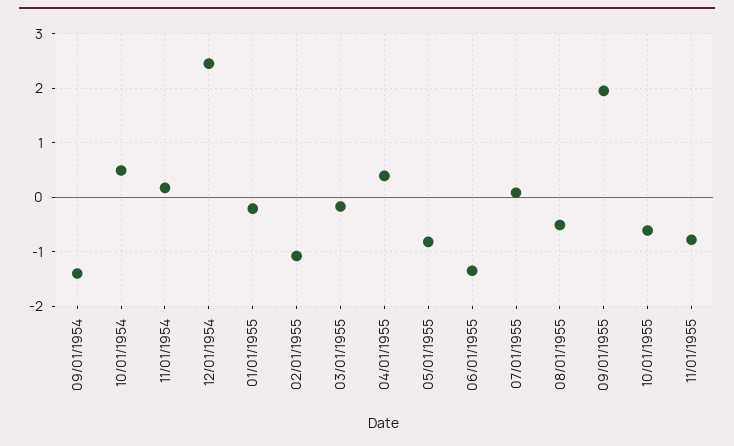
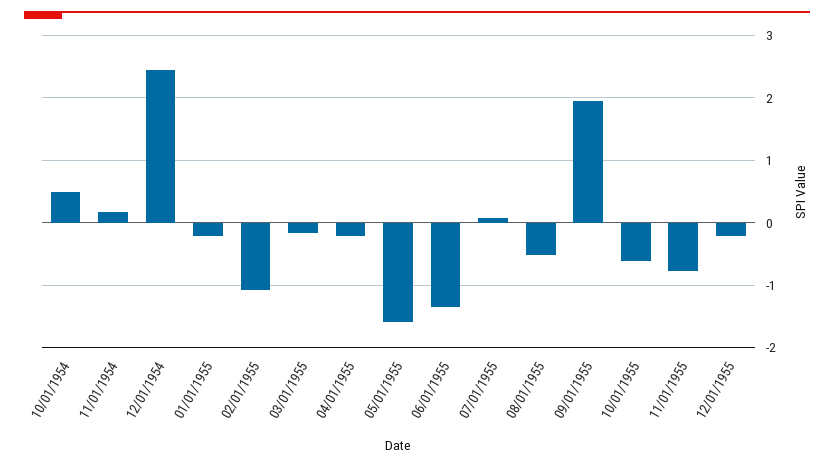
09/01/1954: -1.4 -> none
04/01/1955: 0.4 -> -0.2
05/01/1955: -0.8 -> -1.6
12/01/1955: none -> -0.2

